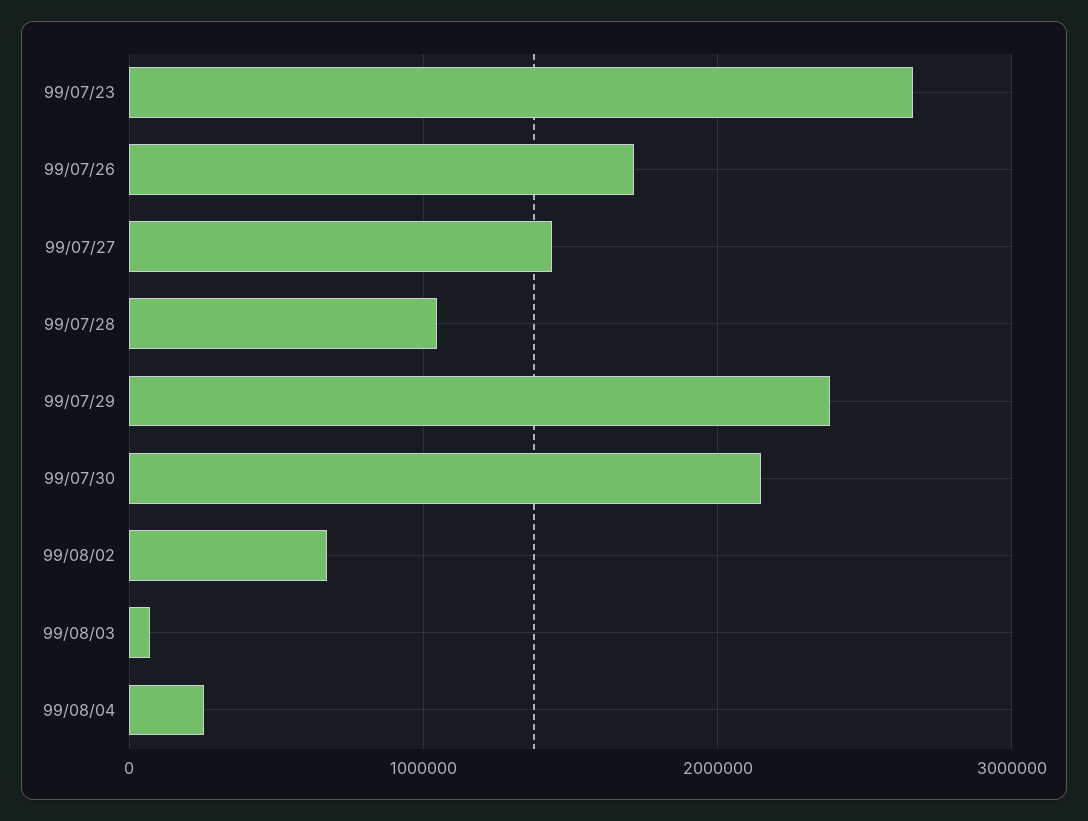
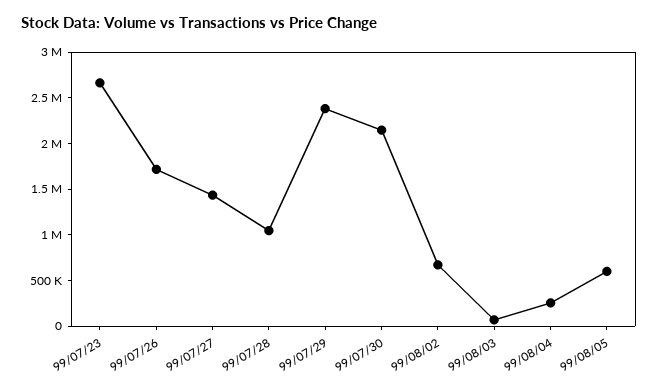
99/08/05: none -> 600000

